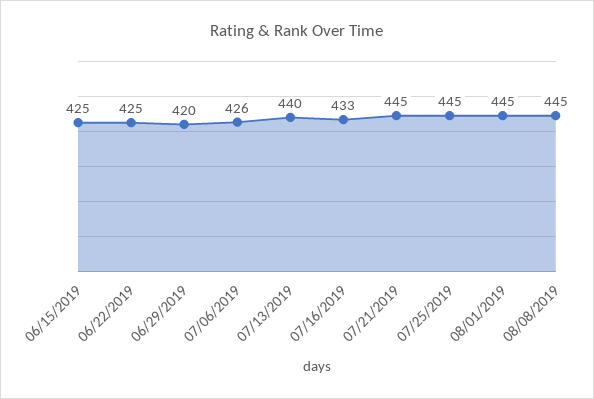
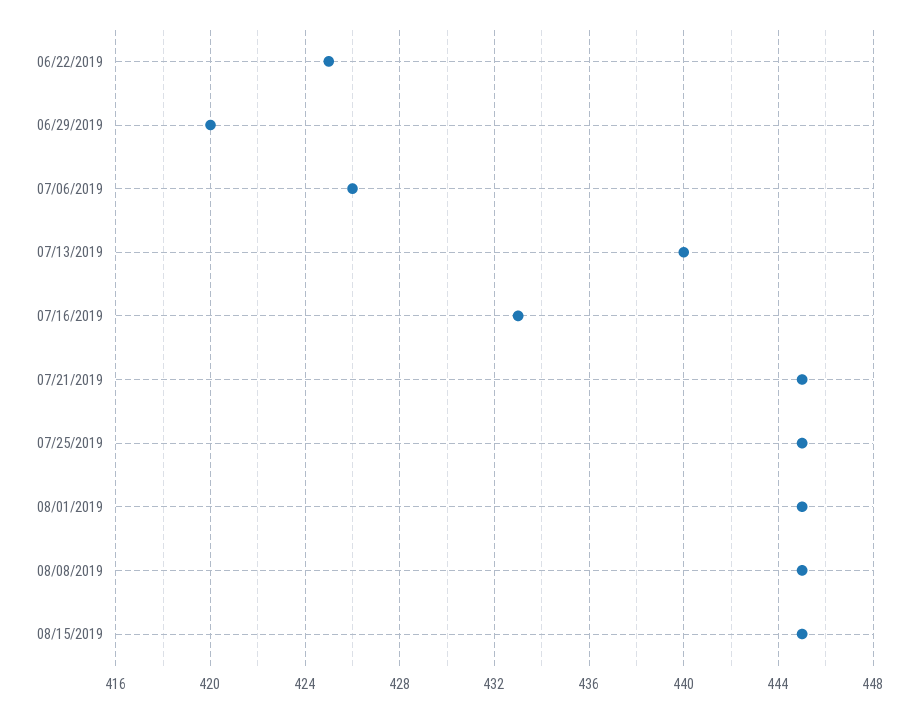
06/15/2019: 425 -> none
08/15/2019: none -> 445

